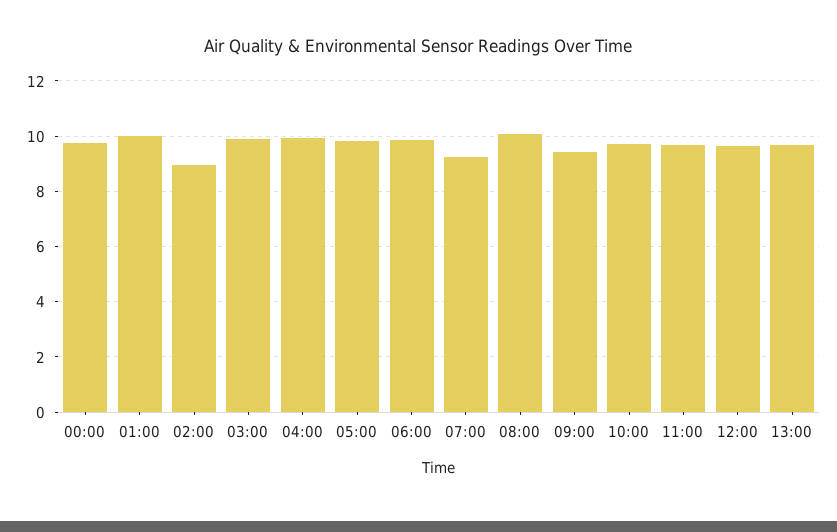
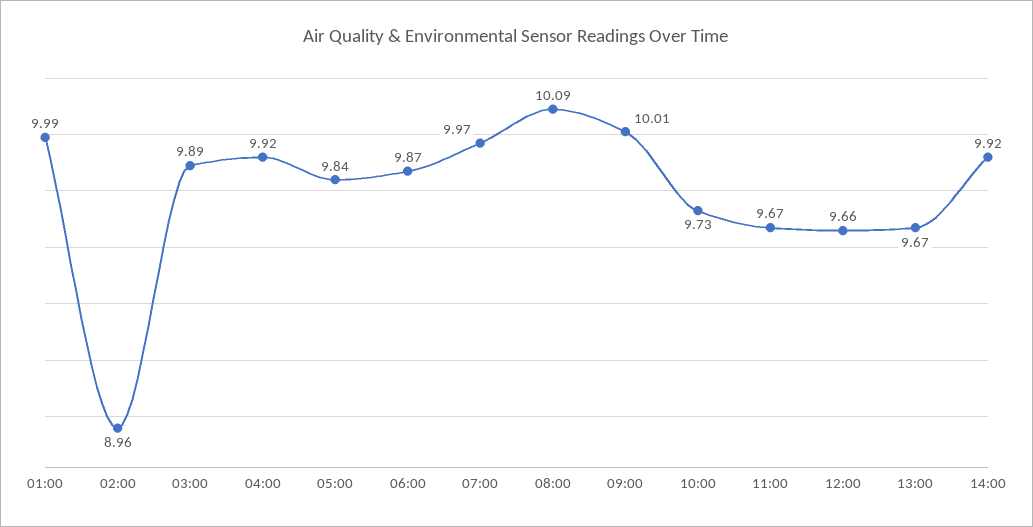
00:00: 9.75 -> none
07:00: 9.25 -> 9.97
09:00: 9.5 -> 10.01
14:00: none -> 9.92

